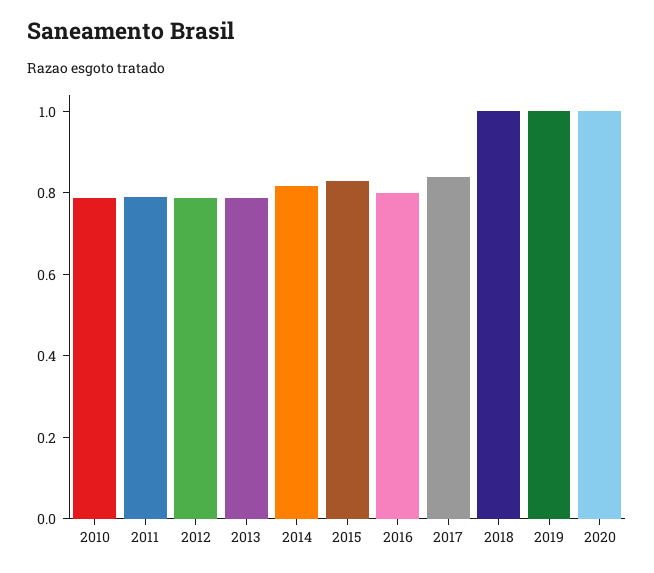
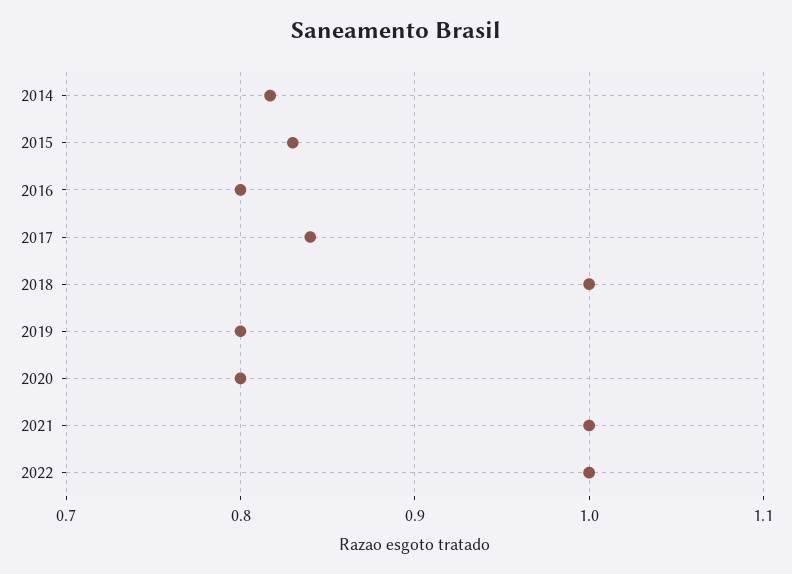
2010: 0.8 -> none
2011: 0.8 -> none
2012: 0.8 -> none
2013: 0.8 -> none
2019: 1 -> 0.8
2020: 1 -> 0.8
2021: none -> 1
2022: none -> 1

